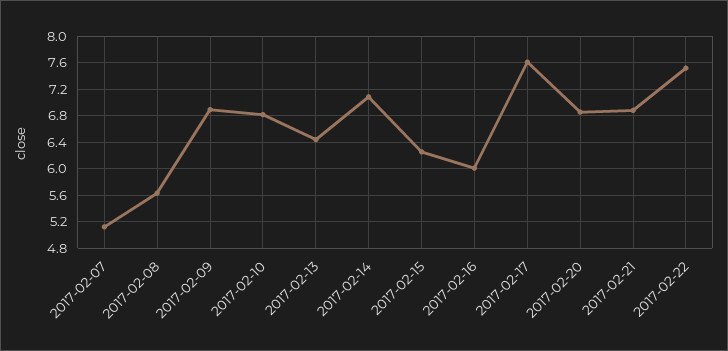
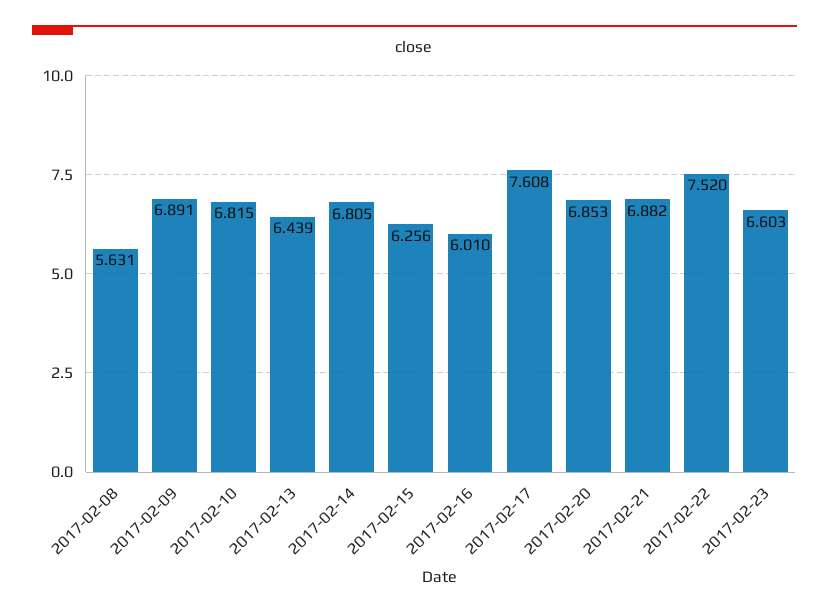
2017-02-07: 5.1 -> none
2017-02-14: 7.1 -> 6.805
2017-02-23: none -> 6.603

